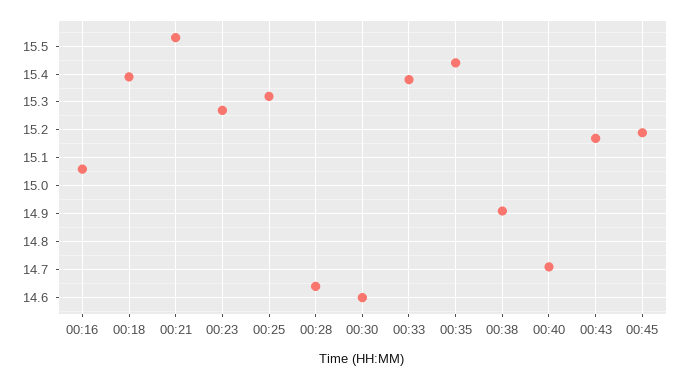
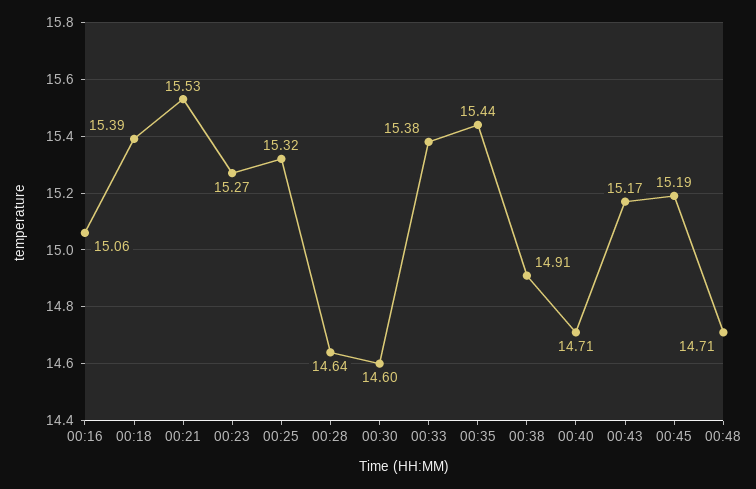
00:48: none -> 14.71

